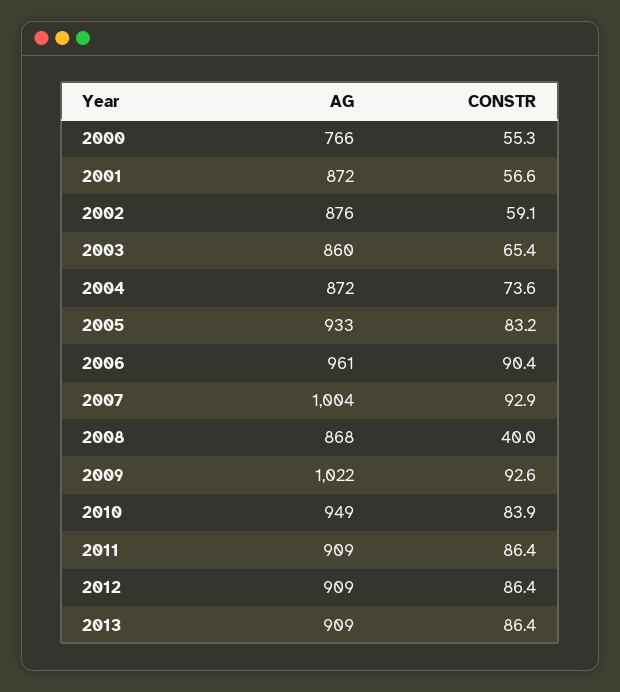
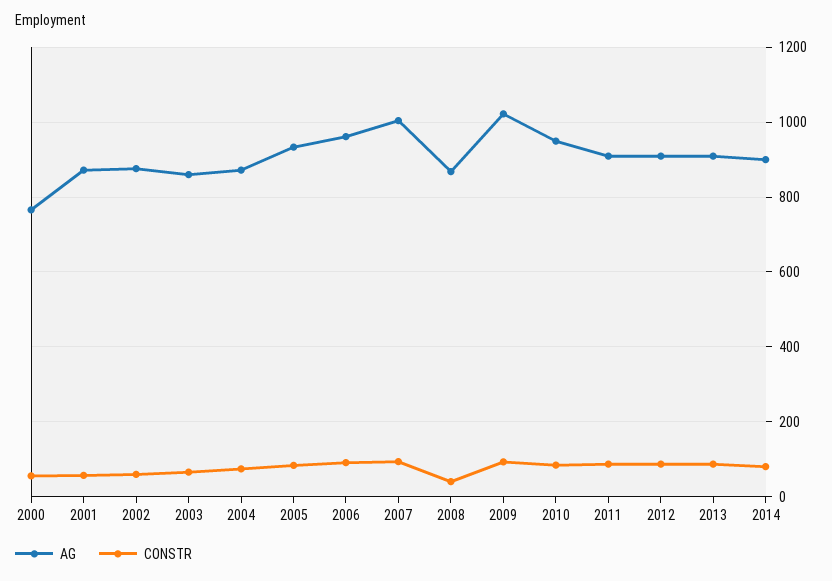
AG, 2014: none -> 900
CONSTR, 2014: none -> 80

